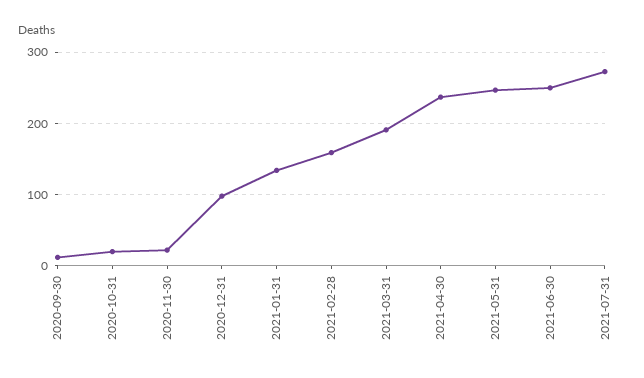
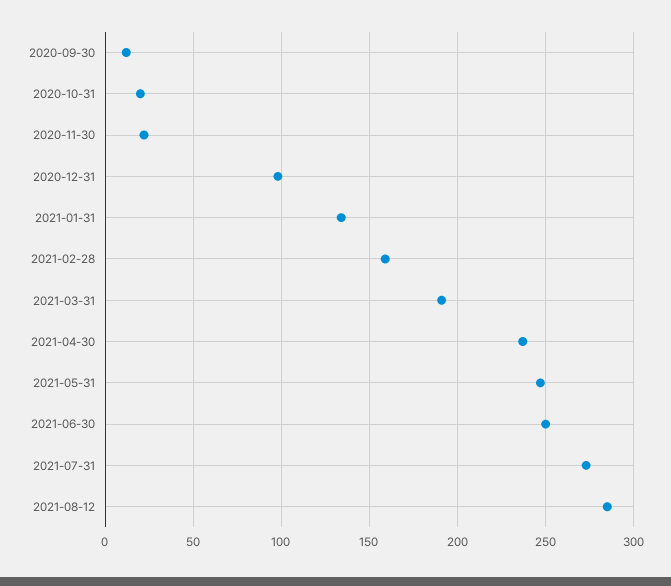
2021-08-12: none -> 285

